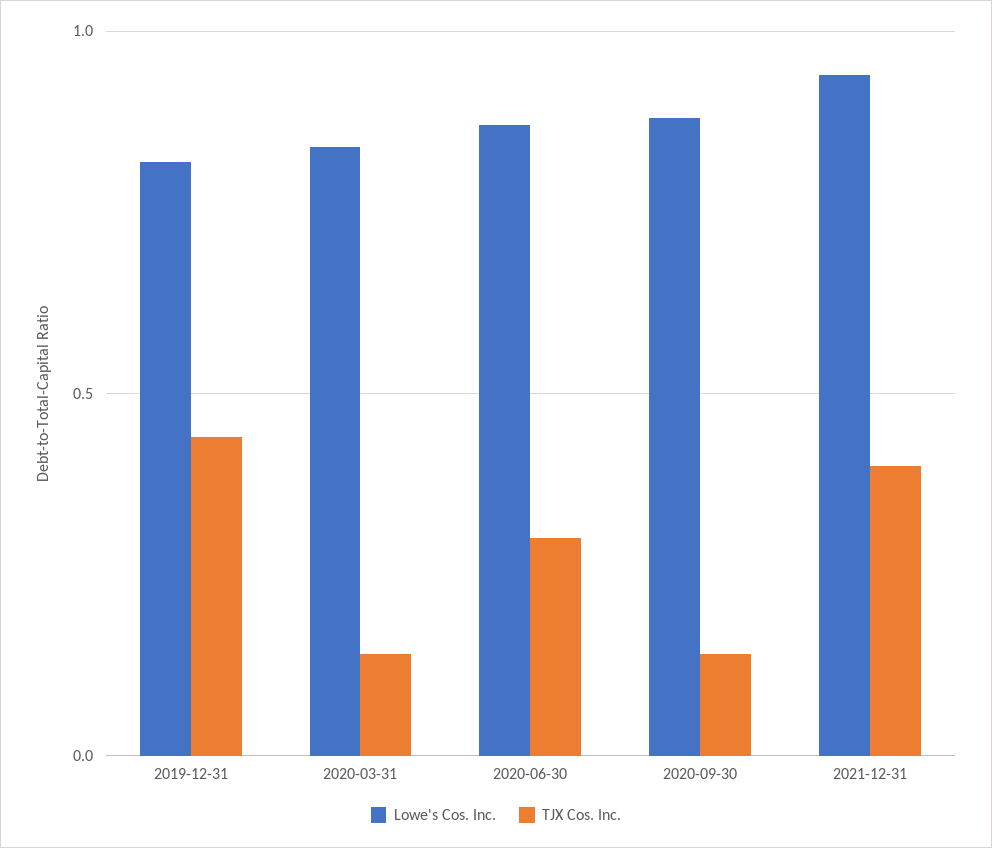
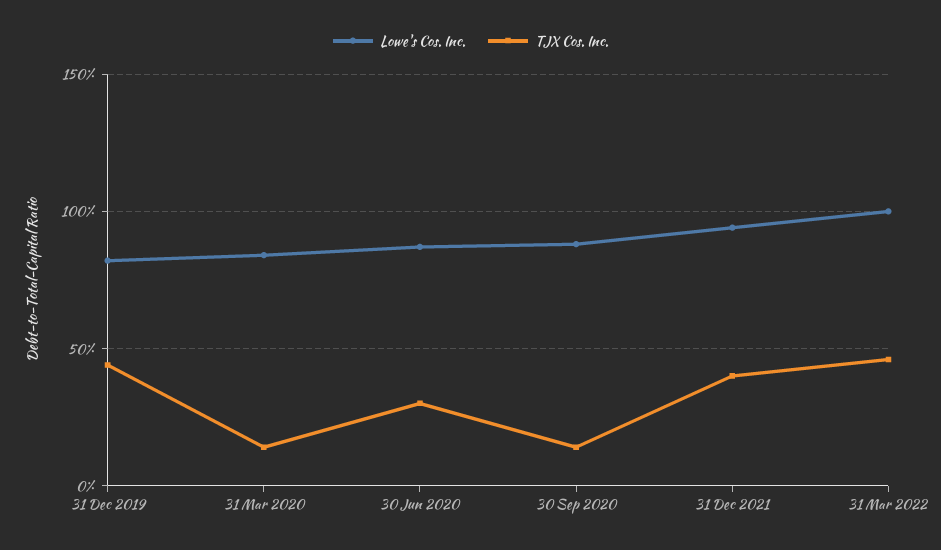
Lowe's Cos. Inc., 31 Mar 2022: none -> 1
TJX Cos. Inc., 31 Mar 2022: none -> 0.45

